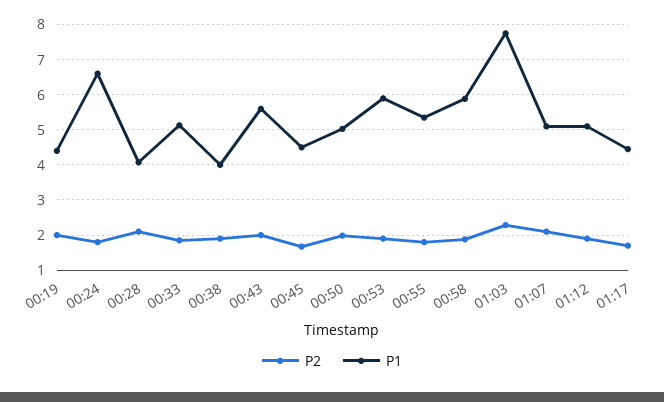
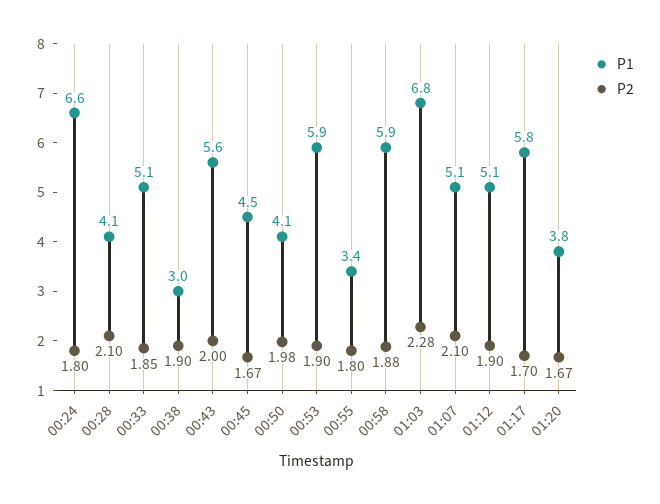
P2, 00:19: 2 -> none
P1, 00:19: 4.4 -> none
P1, 00:38: 4 -> 3
P1, 00:50: 5 -> 4.1
P1, 00:55: 5.4 -> 3.4
P1, 01:03: 7.8 -> 6.8
P1, 01:17: 4.4 -> 5.8
P1, 01:20: none -> 3.8
P2, 01:20: none -> 1.67

